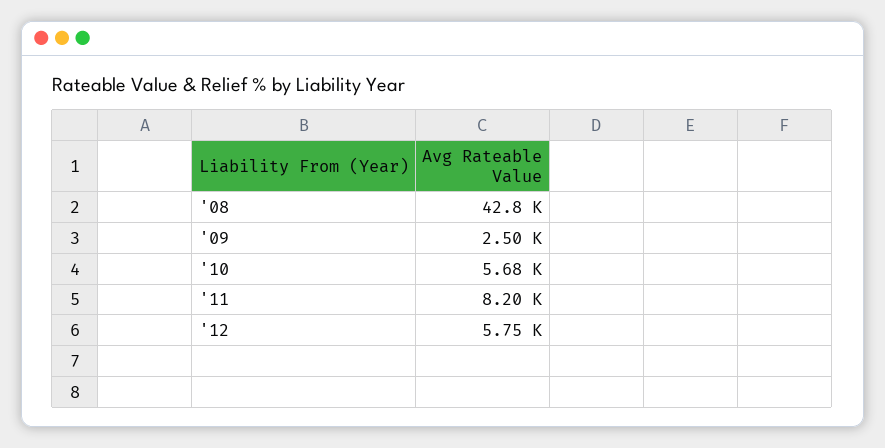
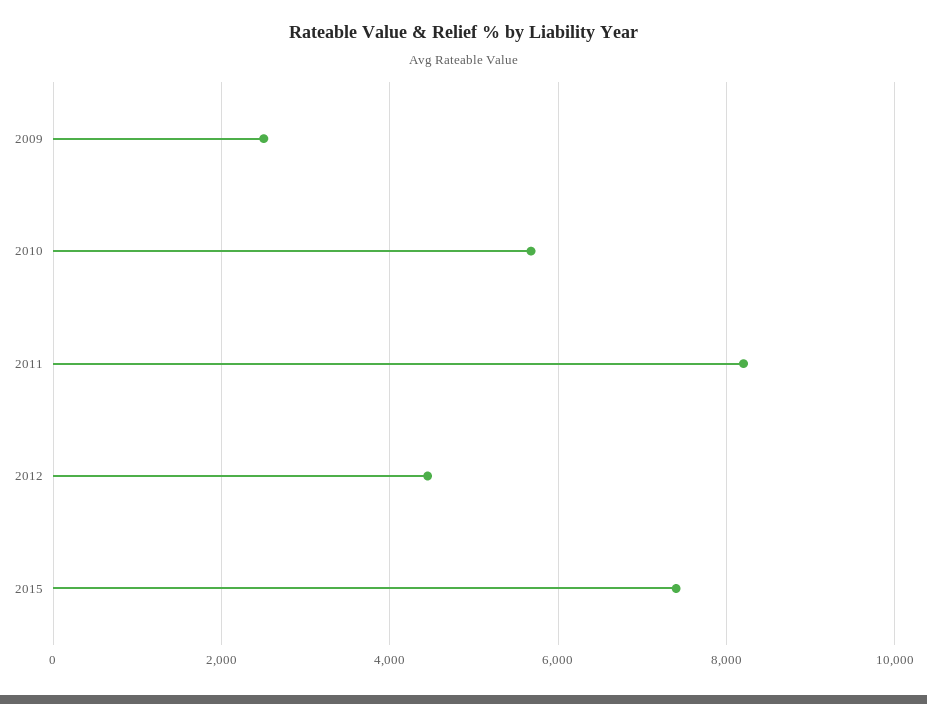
'08: 42800 -> none
'12: 5750 -> 4400
2015: none -> 7400

